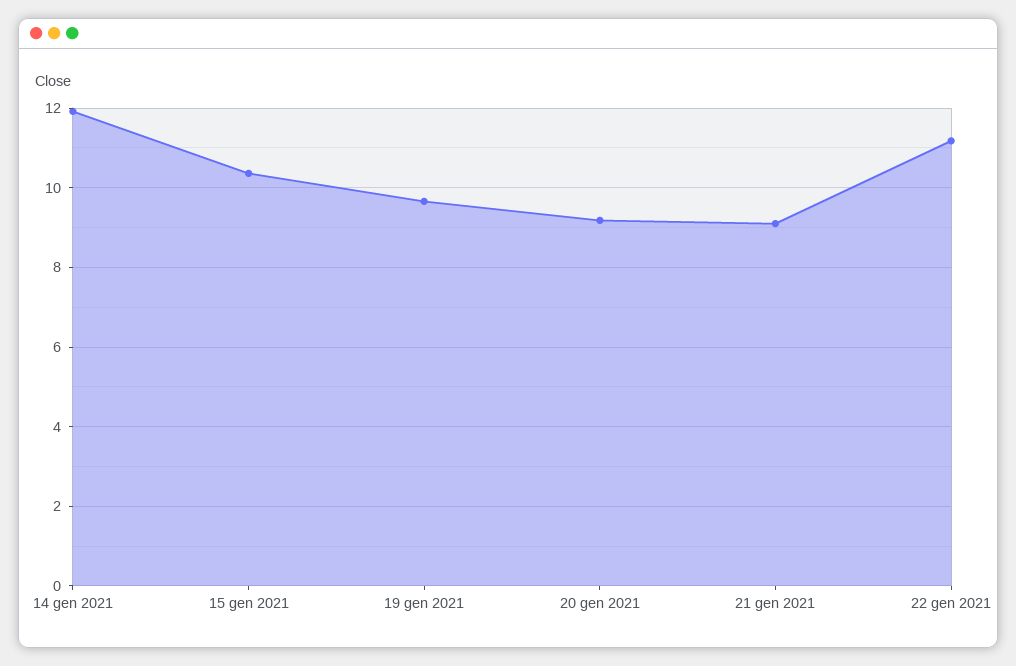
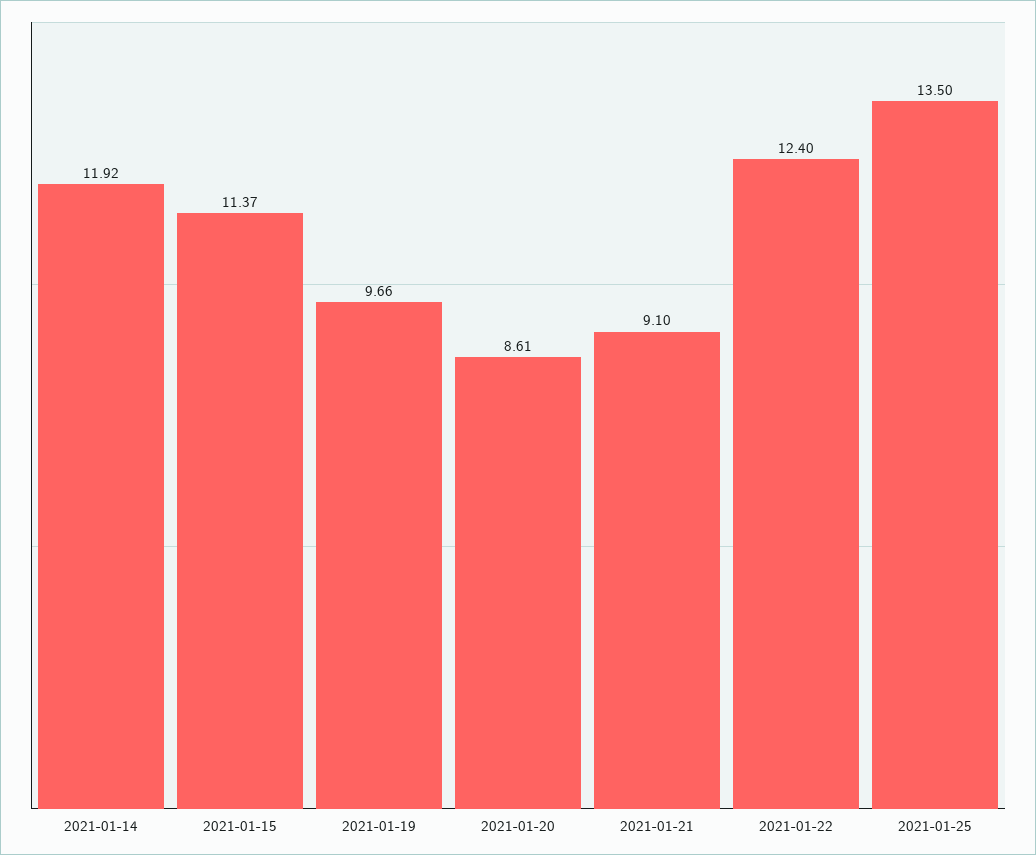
15 gen 2021: 10.4 -> 11.37
20 gen 2021: 9.2 -> 8.61
22 gen 2021: 11.2 -> 12.4
2021-01-25: none -> 13.5

